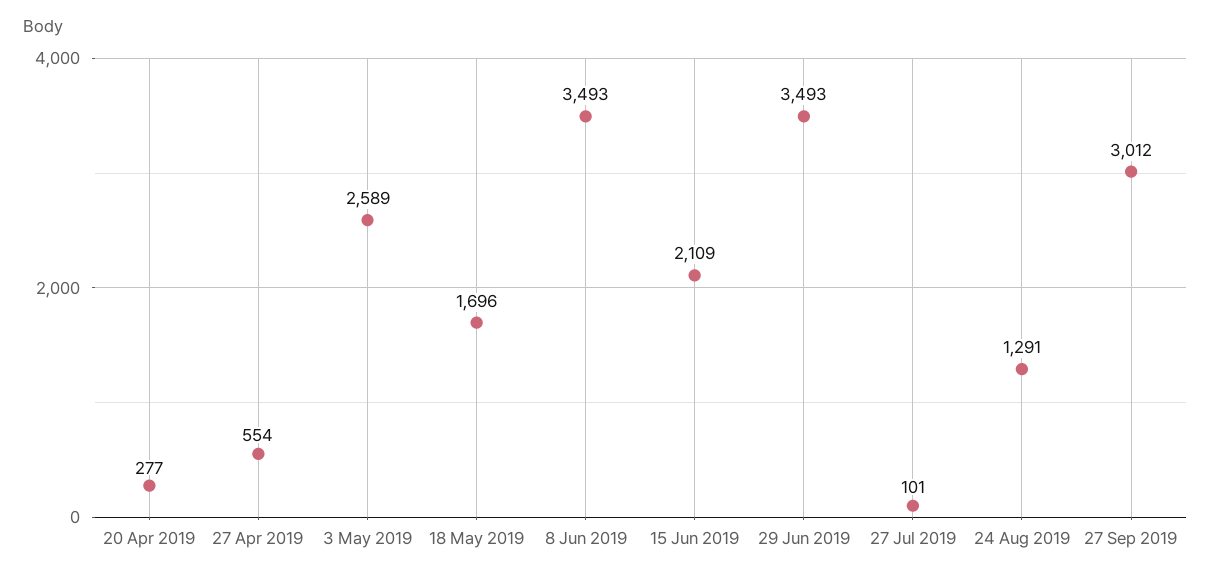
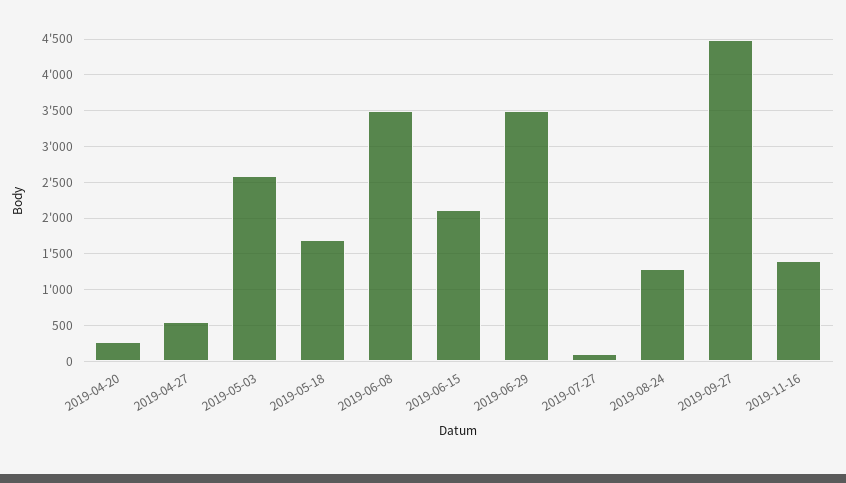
27 Sep 2019: 3012 -> 4500
2019-11-16: none -> 1400

